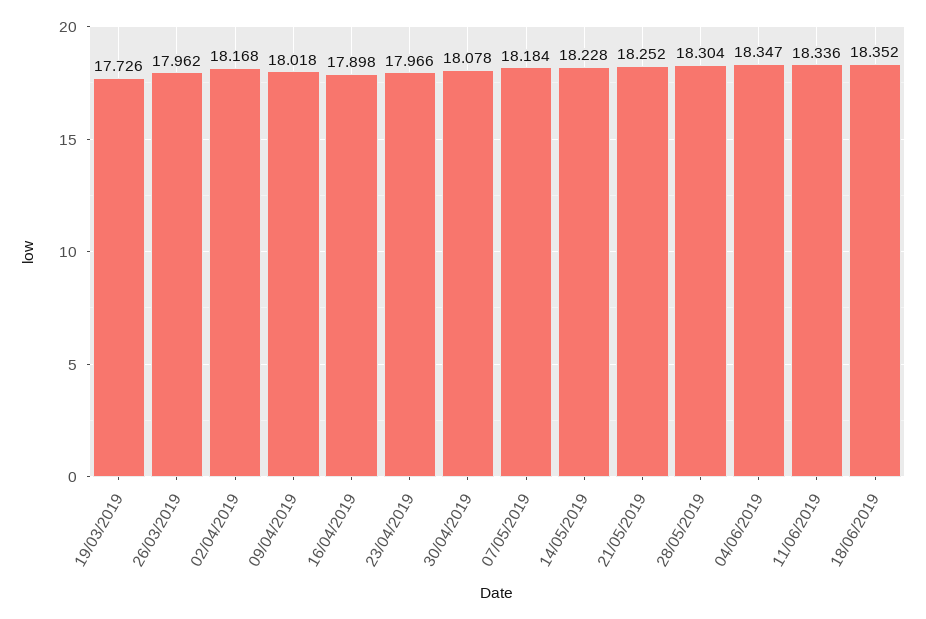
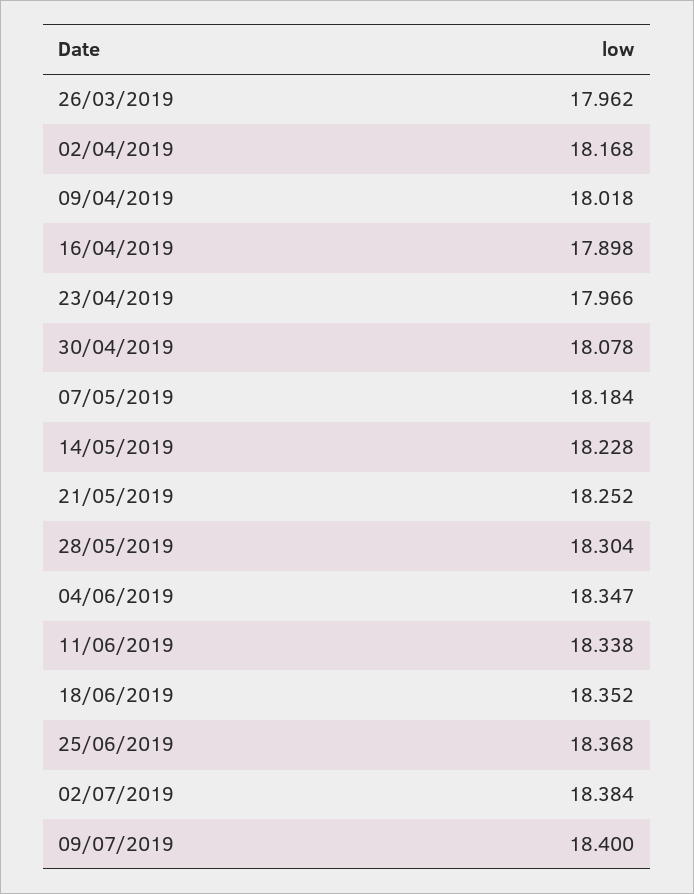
19/03/2019: 17.726 -> none
11/06/2019: 18.336 -> 18.338
25/06/2019: none -> 18.368
02/07/2019: none -> 18.384
09/07/2019: none -> 18.4

